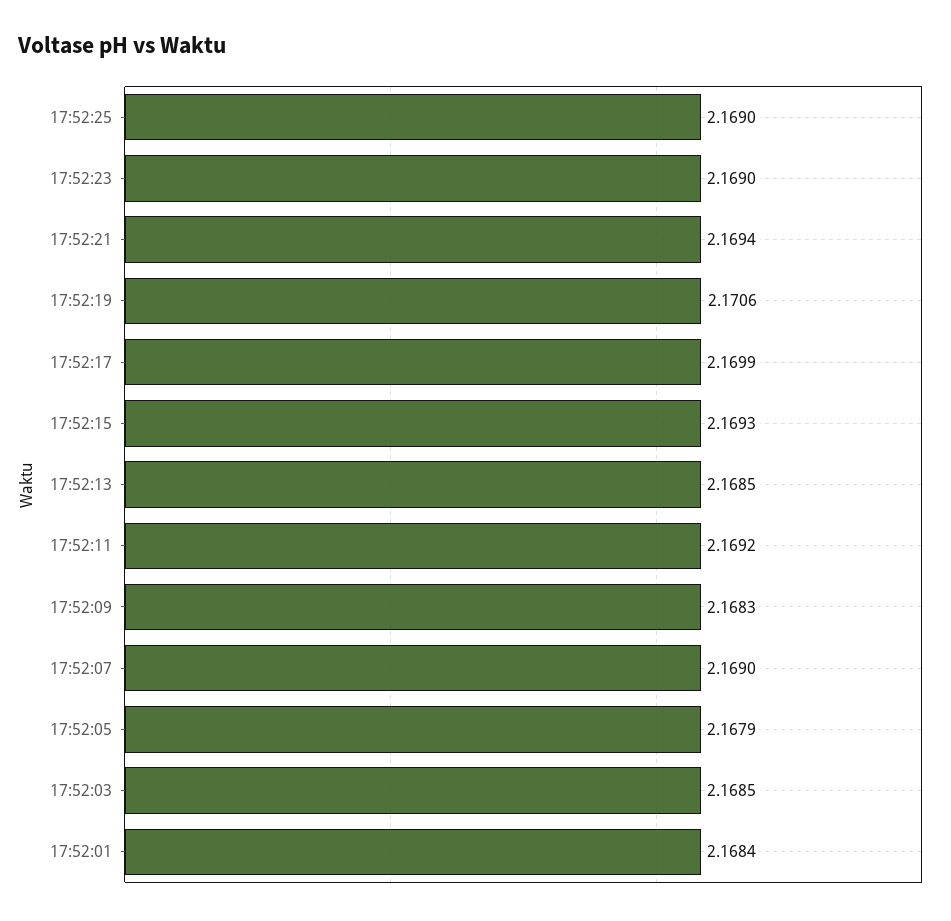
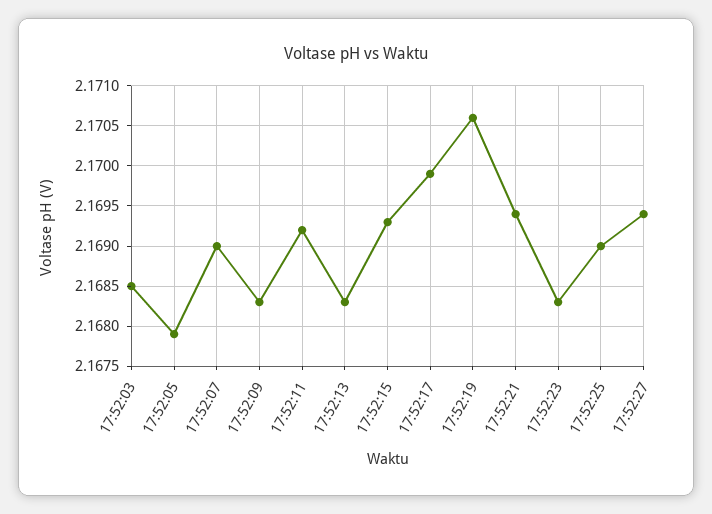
17:52:23: 2.169 -> 2.1683
17:52:13: 2.1685 -> 2.1683
17:52:01: 2.1684 -> none
17:52:27: none -> 2.1694

